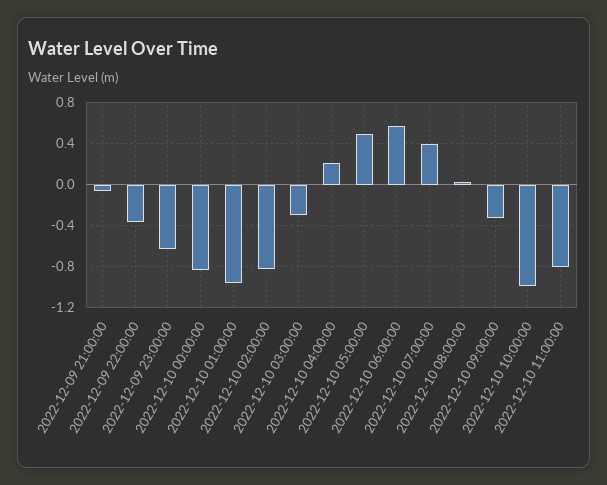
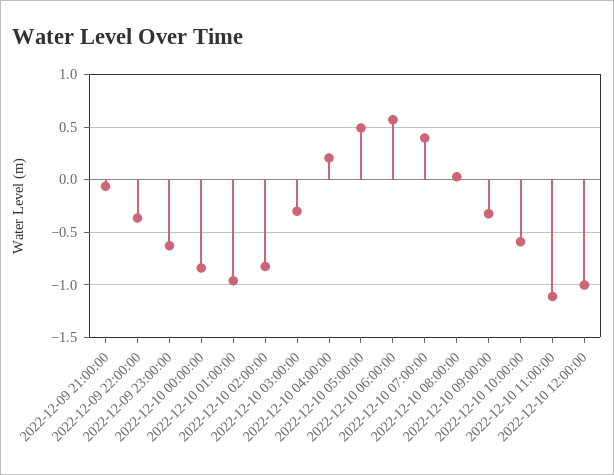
2022-12-10 10:00:00: -1 -> -0.6
2022-12-10 11:00:00: -0.8 -> -1.1
2022-12-10 12:00:00: none -> -1

